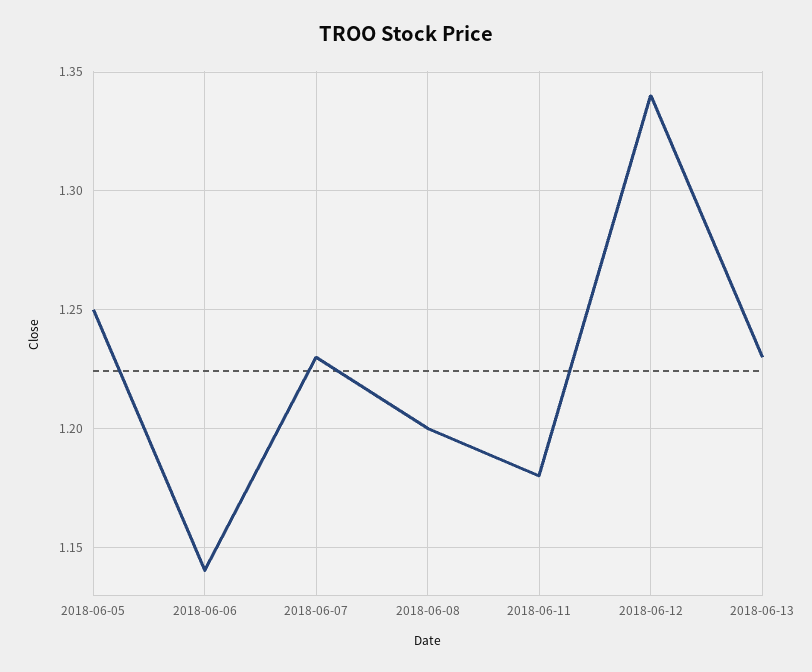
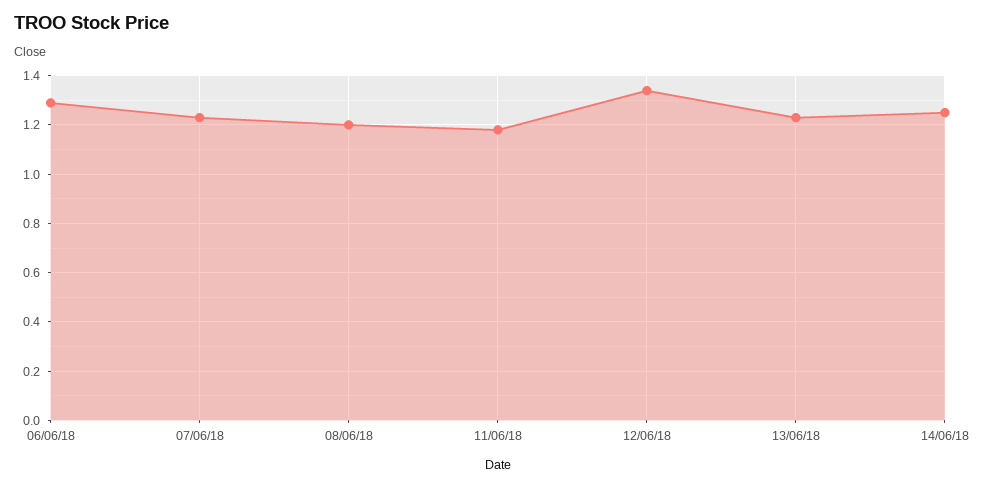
2018-06-05: 1.25 -> none
2018-06-06: 1.14 -> 1.3
14/06/18: none -> 1.25

